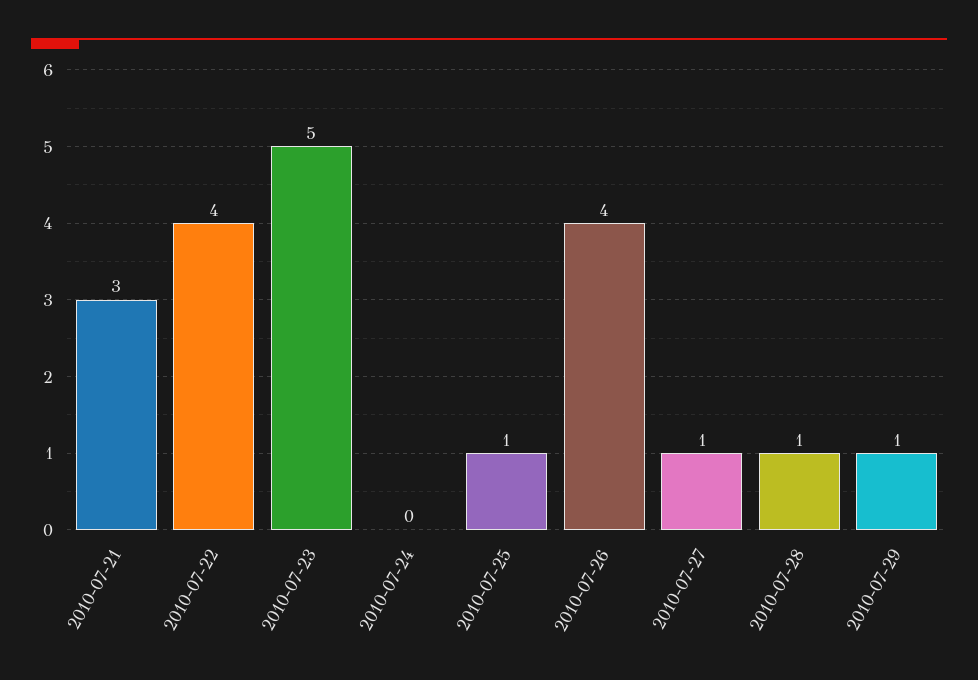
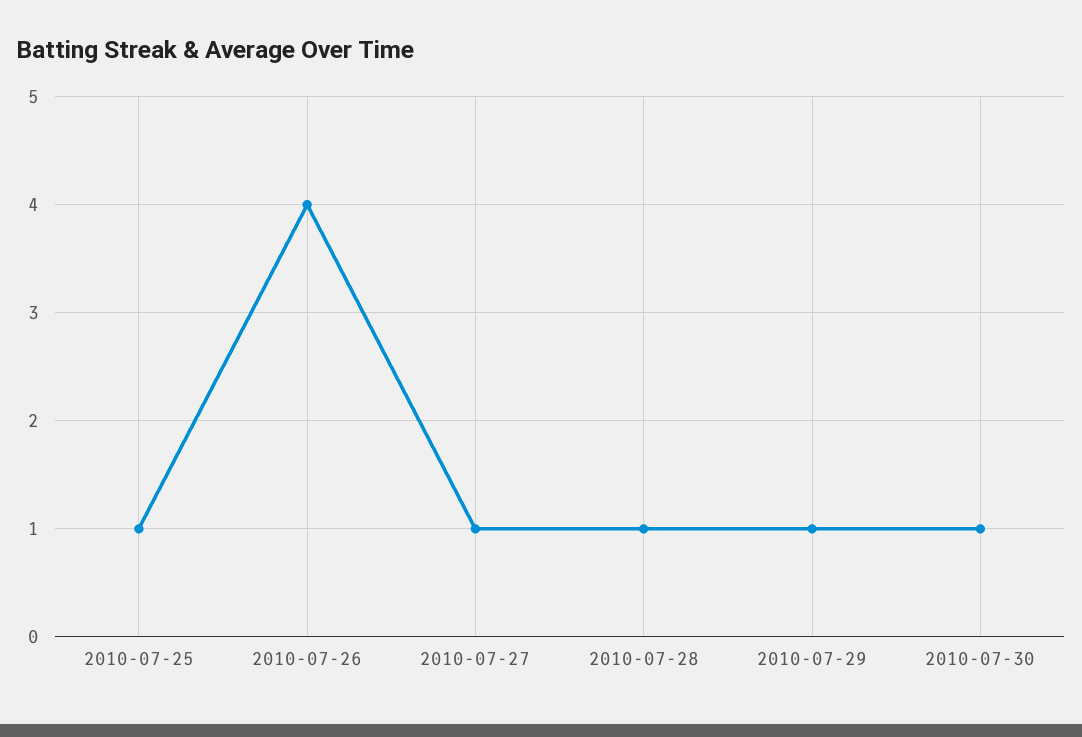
2010-07-21: 3 -> none
2010-07-22: 4 -> none
2010-07-23: 5 -> none
2010-07-24: 0 -> none
2010-07-30: none -> 1

